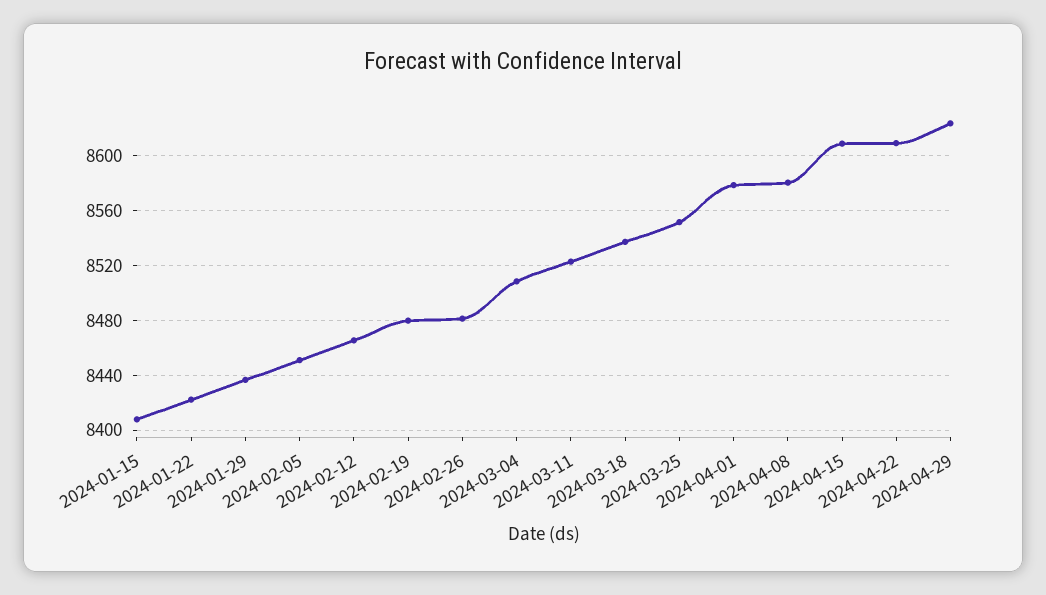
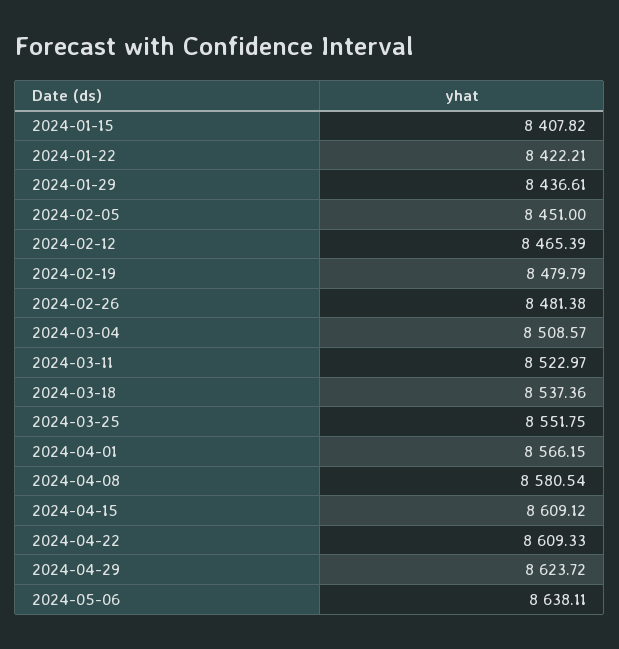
2024-04-01: 8580 -> 8566.15
2024-05-06: none -> 8638.11

